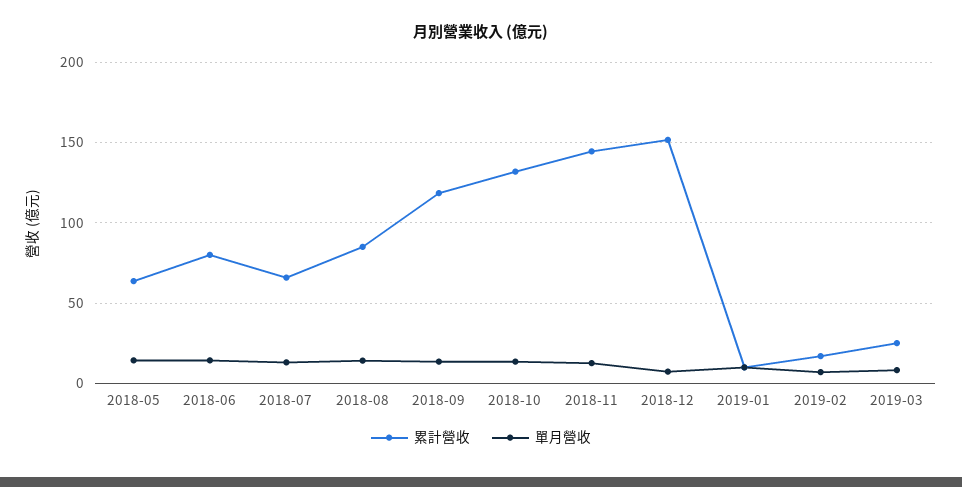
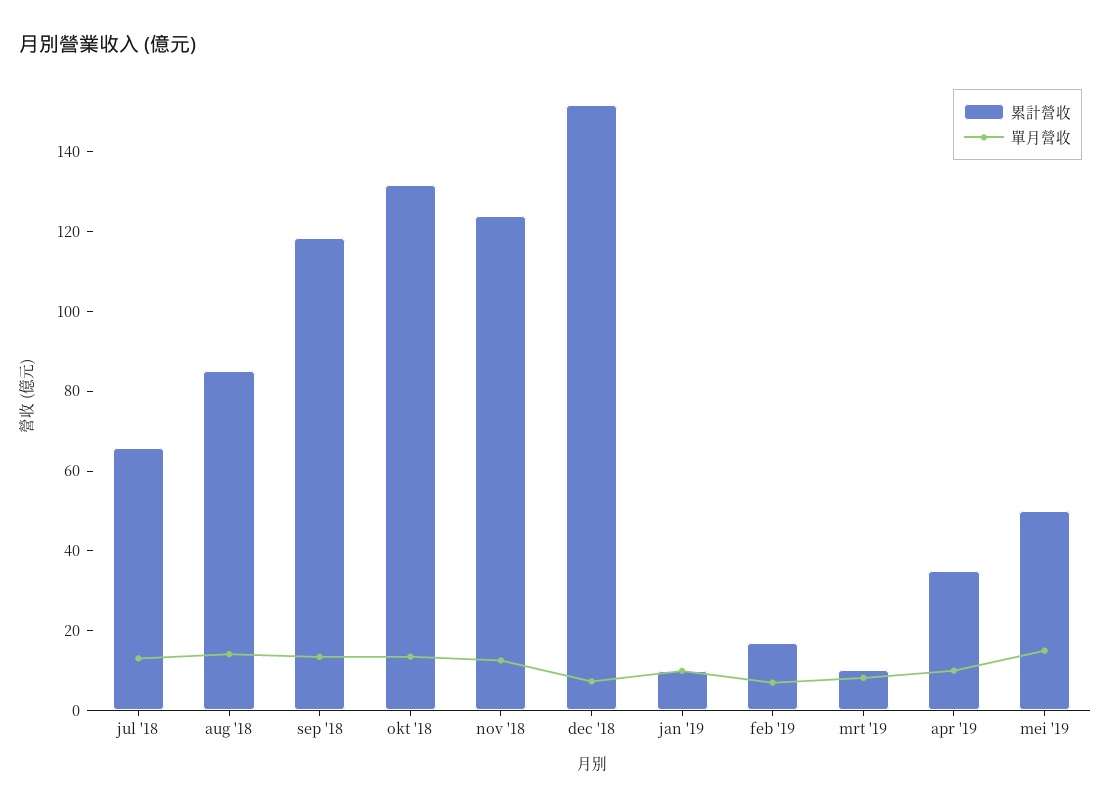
累計營收, 2018-05: 65 -> none
單月營收, 2018-05: 15 -> none
累計營收, 2018-06: 80 -> none
單月營收, 2018-06: 15 -> none
累計營收, 2018-11: 145 -> 125
累計營收, 2019-03: 25 -> 10
累計營收, apr '19: none -> 35
單月營收, apr '19: none -> 10
累計營收, mei '19: none -> 50
單月營收, mei '19: none -> 15

